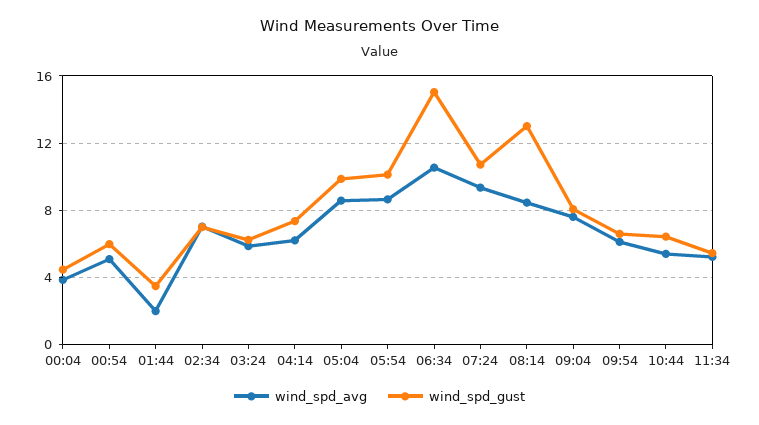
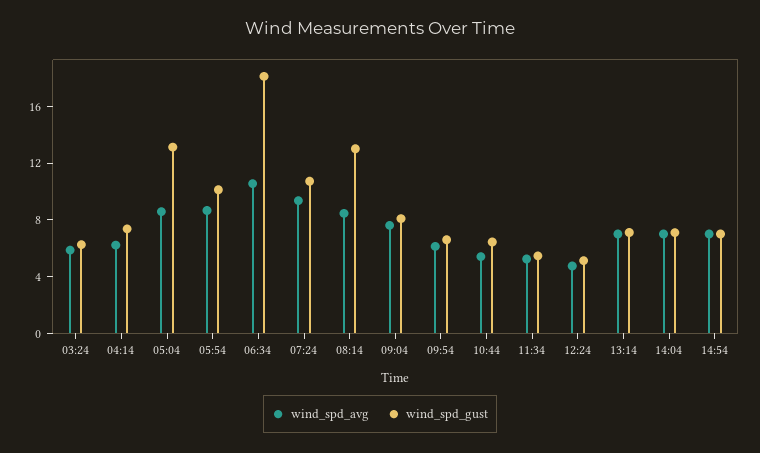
wind_spd_avg, 00:04: 4 -> none
wind_spd_gust, 00:04: 4.5 -> none
wind_spd_avg, 00:54: 5 -> none
wind_spd_gust, 00:54: 6 -> none
wind_spd_avg, 01:44: 2 -> none
wind_spd_gust, 01:44: 3.5 -> none
wind_spd_avg, 02:34: 7 -> none
wind_spd_gust, 02:34: 7 -> none
wind_spd_gust, 05:04: 10 -> 13
wind_spd_gust, 06:34: 15 -> 18
wind_spd_avg, 12:24: none -> 5
wind_spd_gust, 12:24: none -> 5
wind_spd_avg, 13:14: none -> 7
wind_spd_gust, 13:14: none -> 7
wind_spd_avg, 14:04: none -> 7
wind_spd_gust, 14:04: none -> 7
wind_spd_avg, 14:54: none -> 7
wind_spd_gust, 14:54: none -> 7

